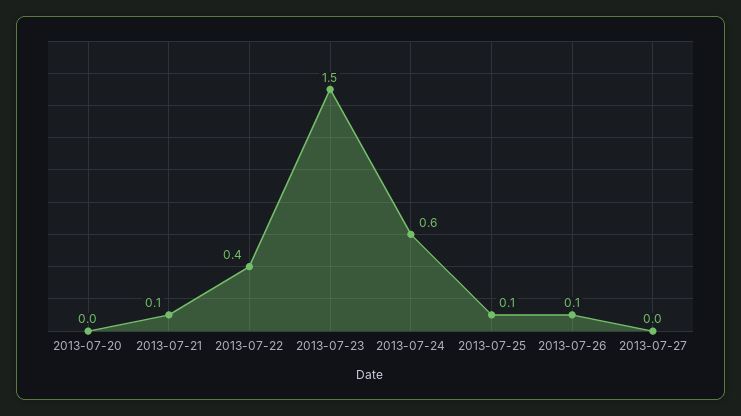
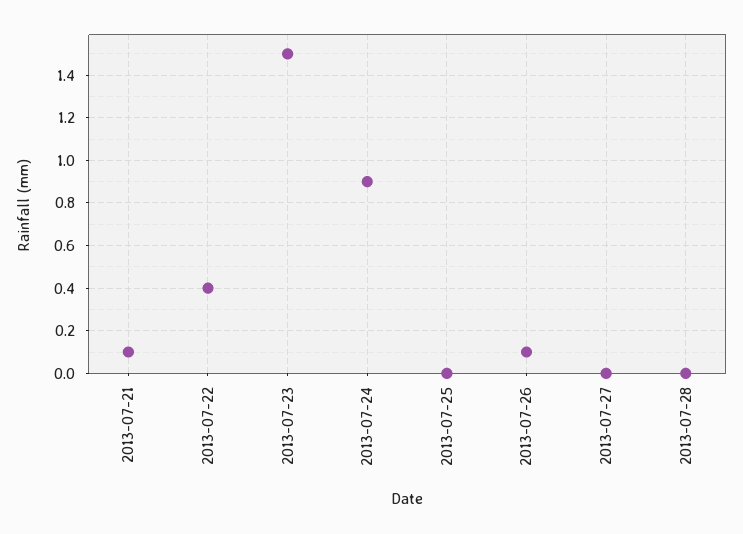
2013-07-20: 0 -> none
2013-07-24: 0.6 -> 0.9
2013-07-25: 0.1 -> 0
2013-07-28: none -> 0

